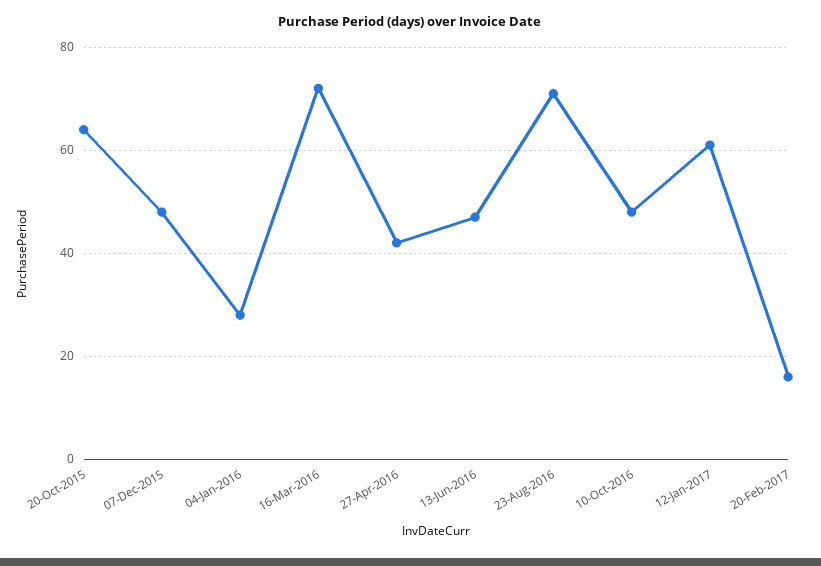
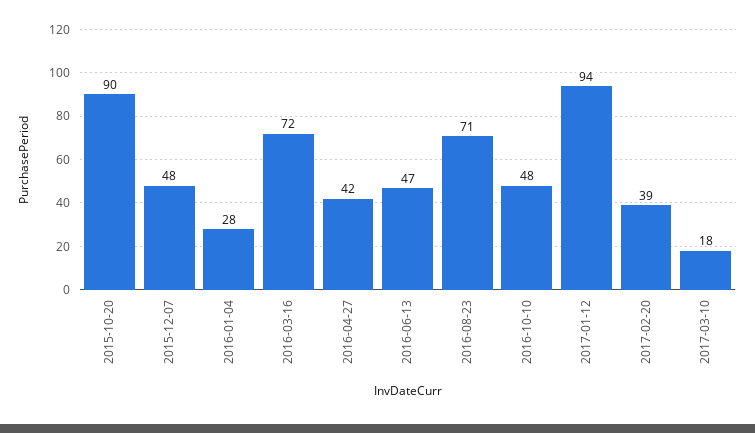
20-Oct-2015: 65 -> 90
12-Jan-2017: 60 -> 94
20-Feb-2017: 15 -> 39
2017-03-10: none -> 18

